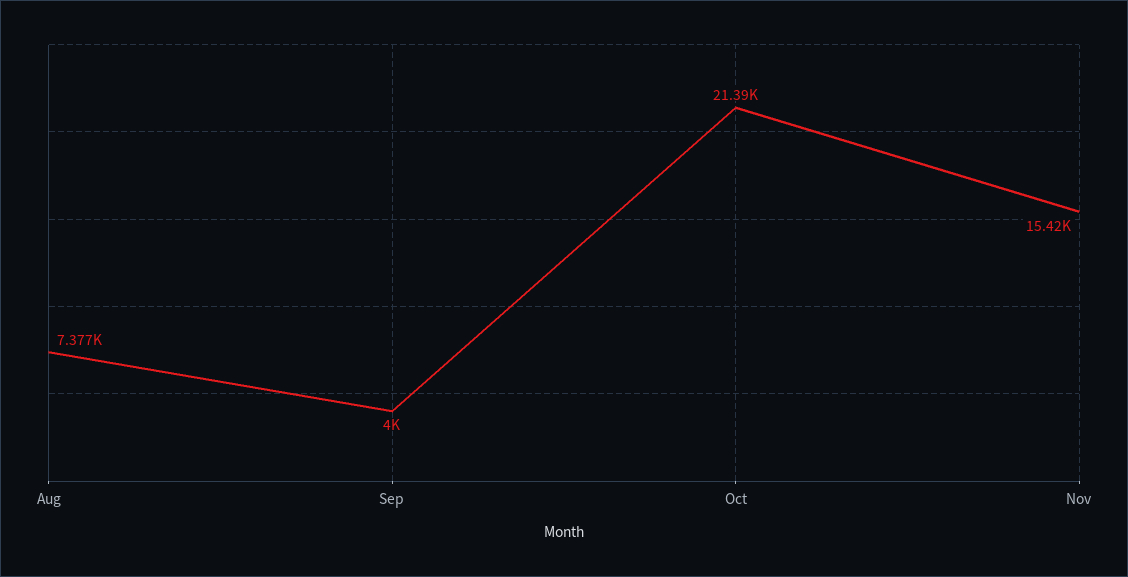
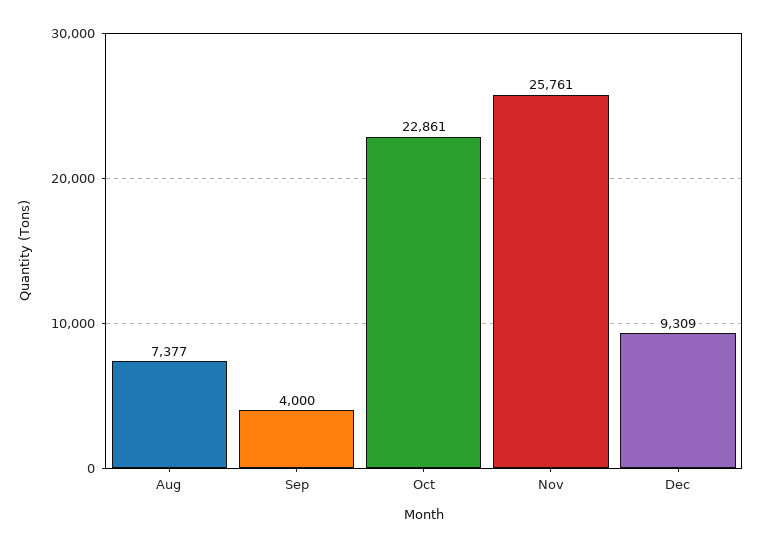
Oct: 21390 -> 22861
Nov: 15420 -> 25761
Dec: none -> 9309

